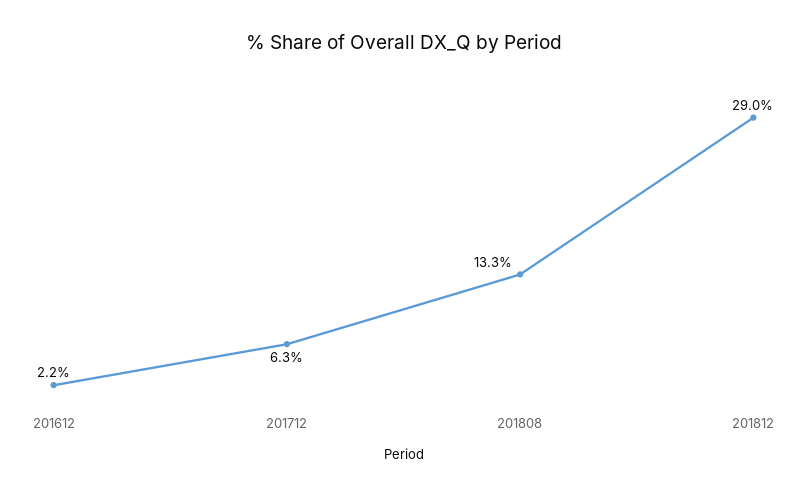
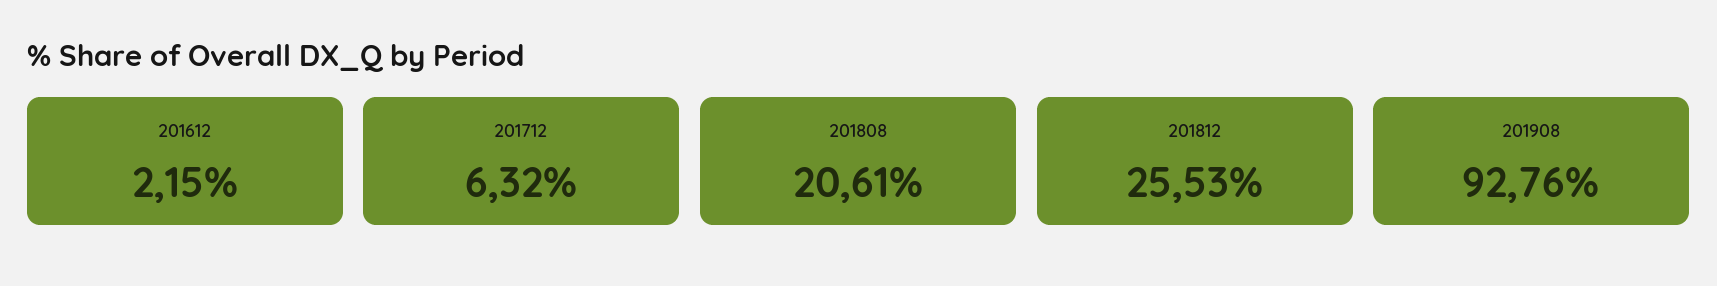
201808: 13.3 -> 20.61
201812: 29 -> 25.53
201908: none -> 92.76

